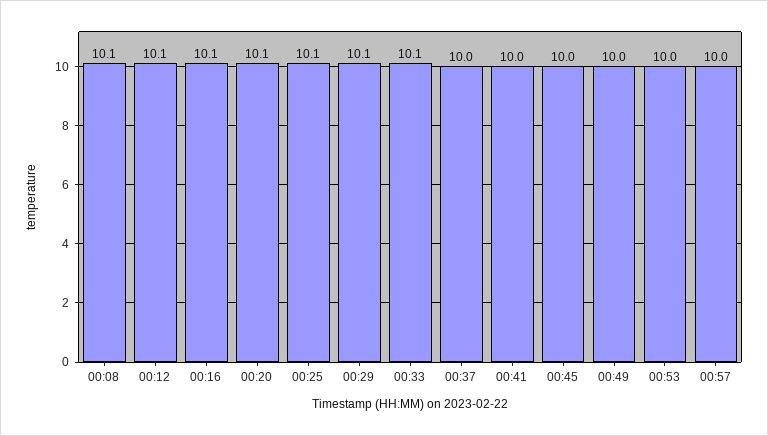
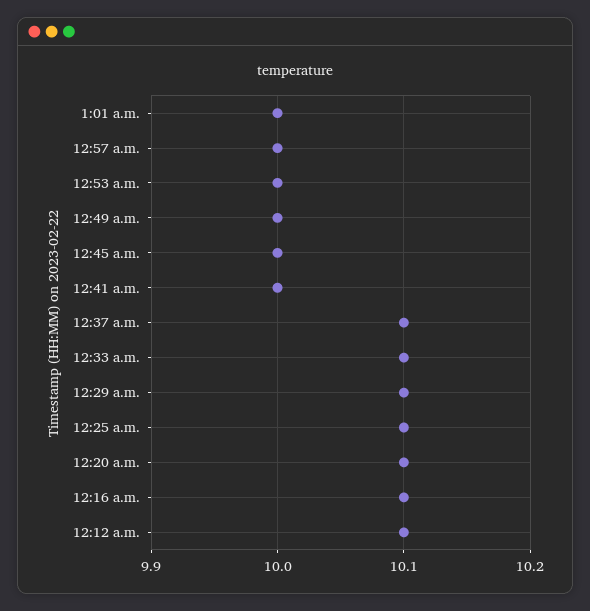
00:08: 10.1 -> none
00:37: 10 -> 10.1
1:01 a.m.: none -> 10

